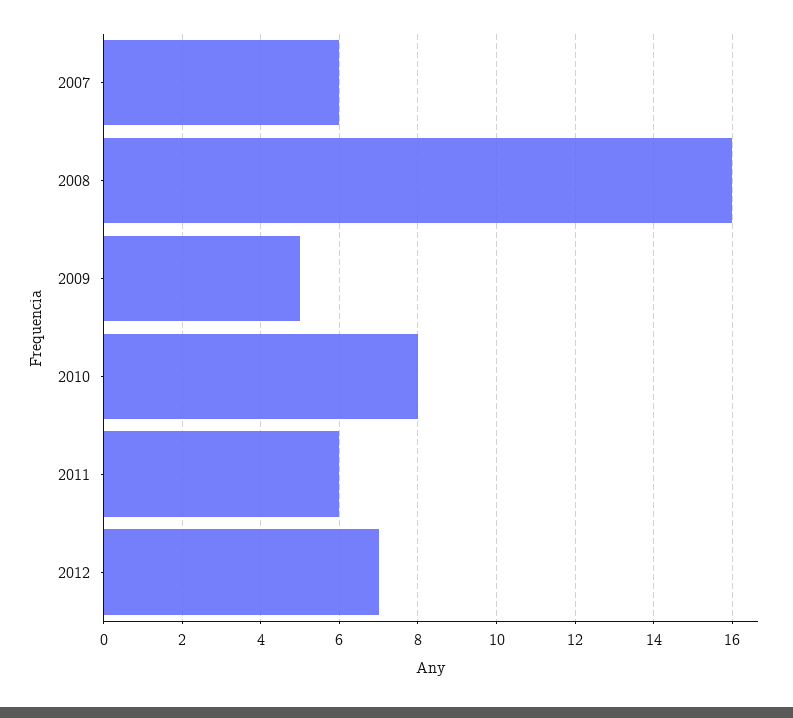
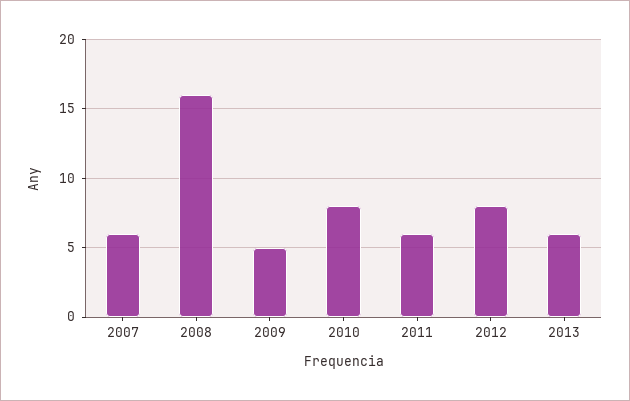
2012: 7 -> 8
2013: none -> 6

